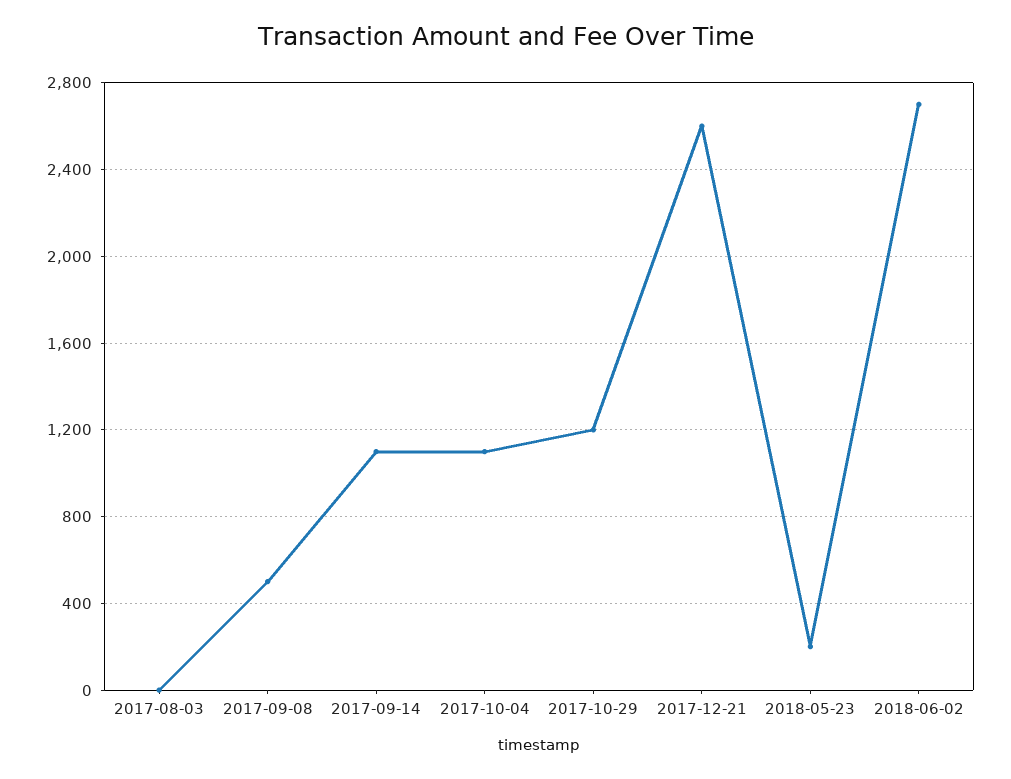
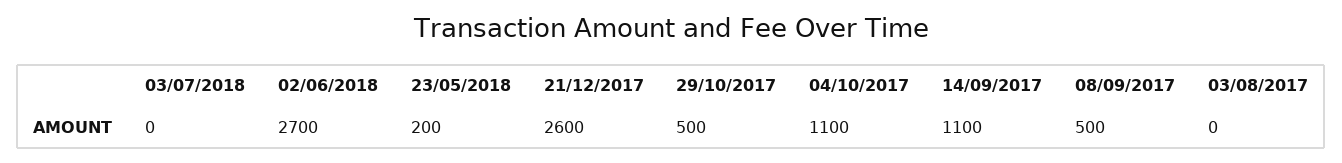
2017-10-29: 1200 -> 500
03/07/2018: none -> 0

